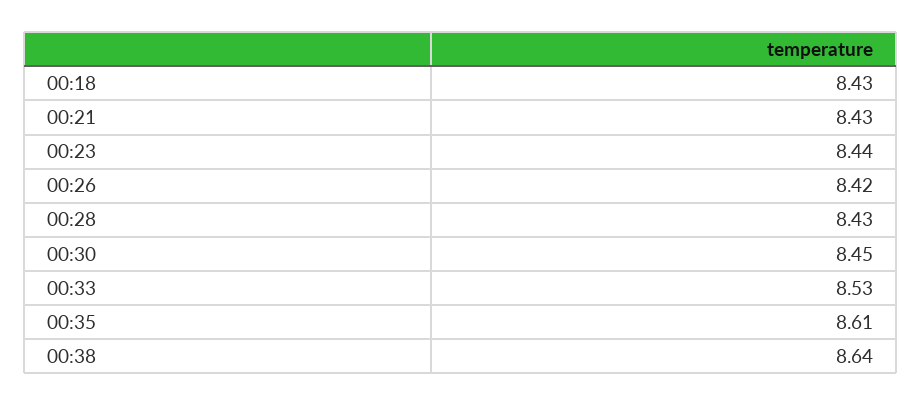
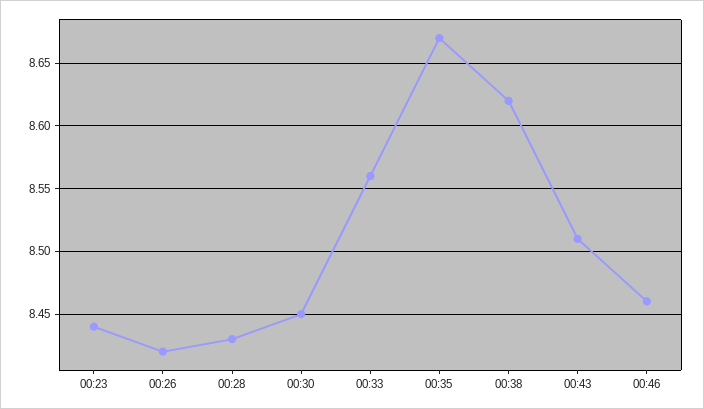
00:18: 8.43 -> none
00:21: 8.43 -> none
00:33: 8.53 -> 8.56
00:35: 8.61 -> 8.67
00:38: 8.64 -> 8.62
00:43: none -> 8.51
00:46: none -> 8.46

